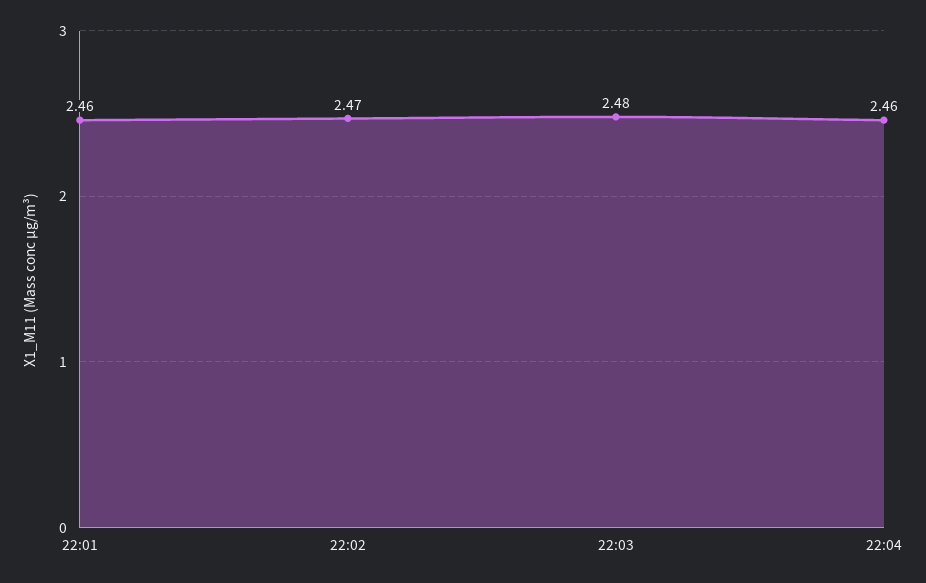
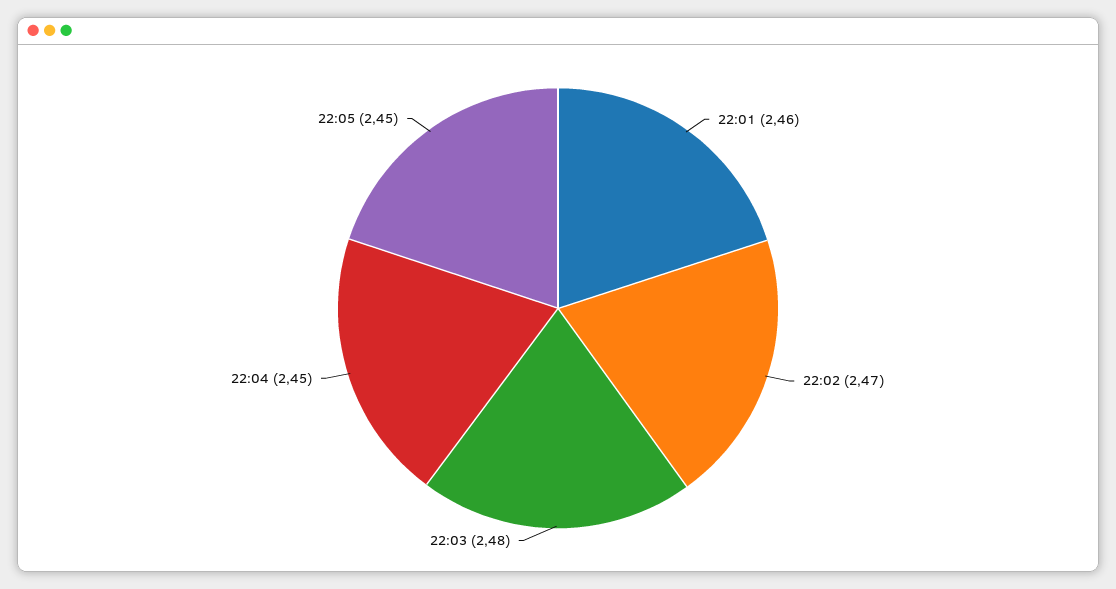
22:04: 2.46 -> 2.45
22:05: none -> 2.45

